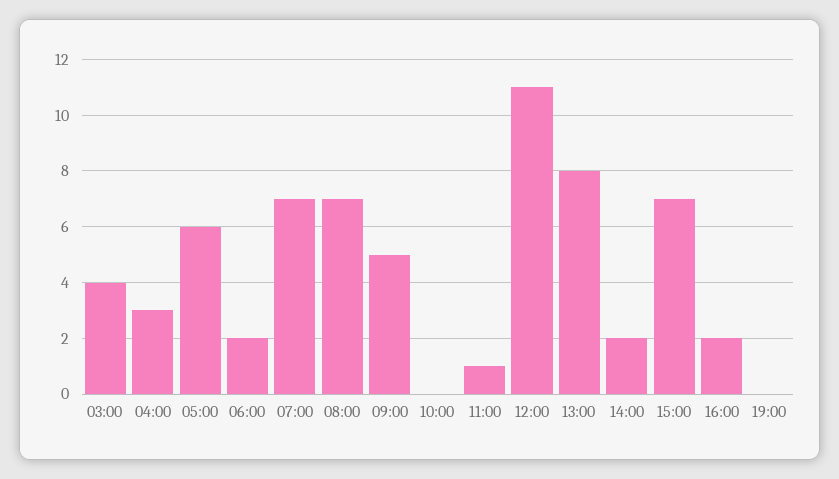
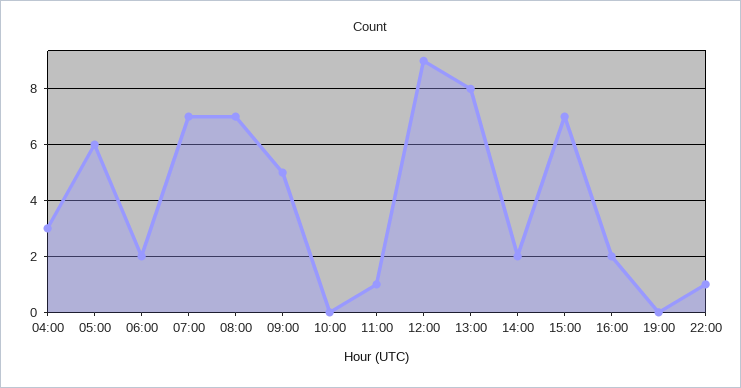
03:00: 4 -> none
12:00: 11 -> 9
22:00: none -> 1

